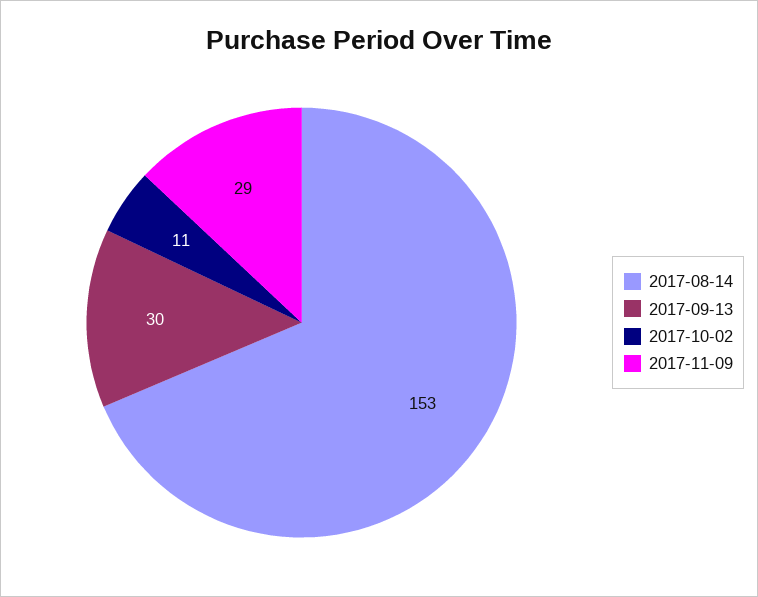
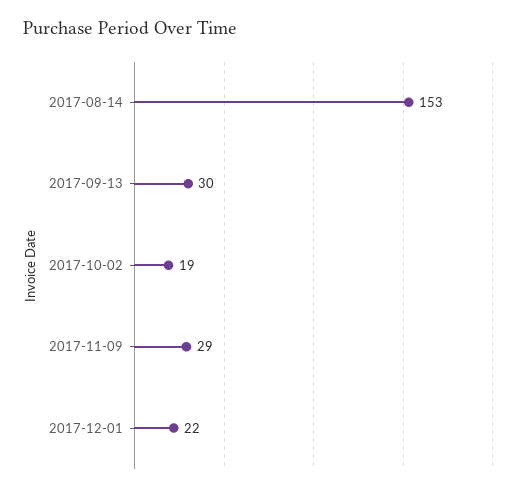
2017-10-02: 11 -> 19
2017-12-01: none -> 22

